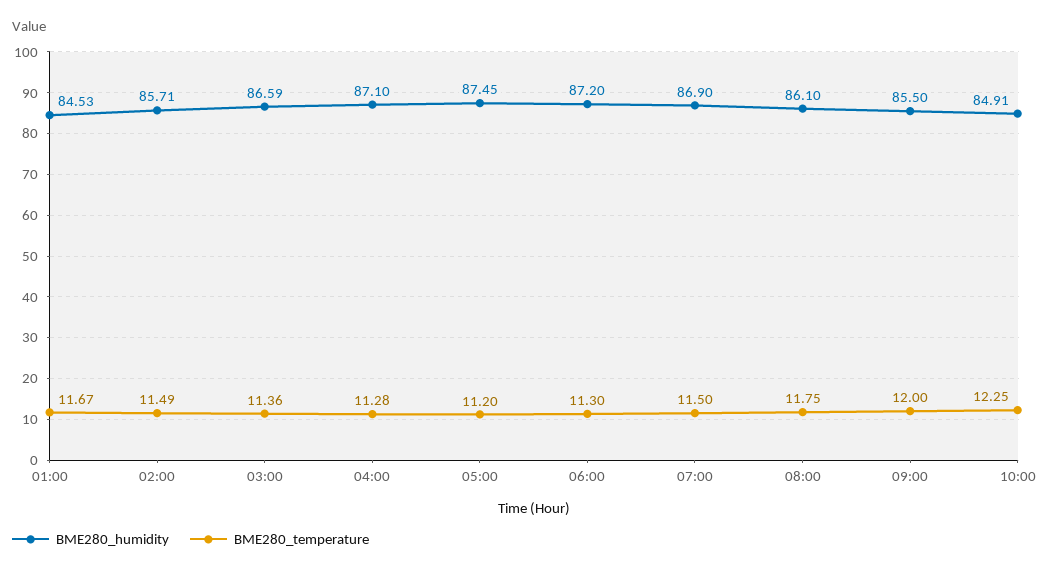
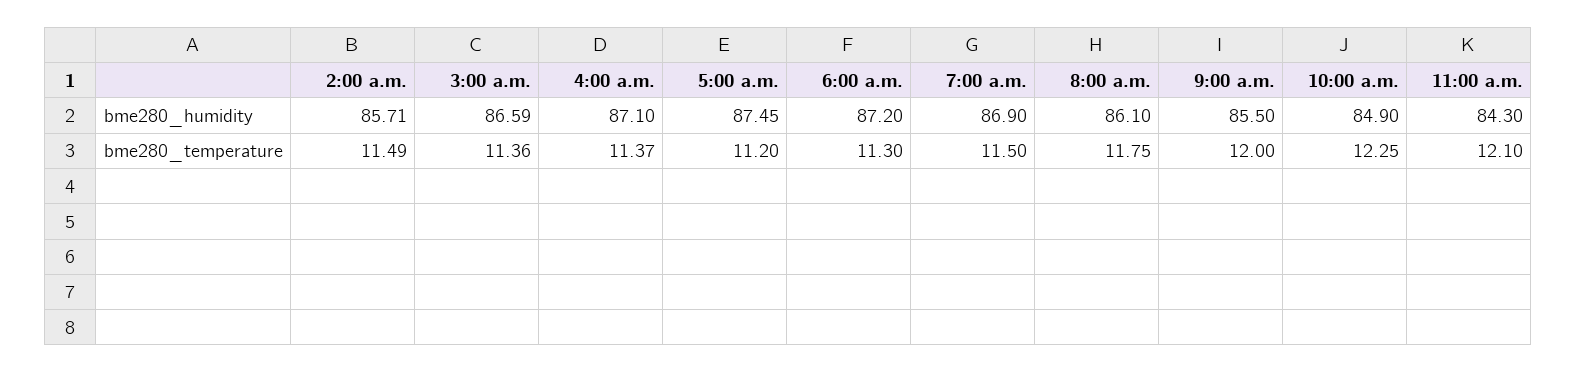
BME280_humidity, 01:00: 84.53 -> none
BME280_temperature, 01:00: 11.67 -> none
BME280_temperature, 04:00: 11.28 -> 11.37
BME280_humidity, 10:00: 84.91 -> 84.9
BME280_humidity, 11:00 a.m.: none -> 84.3
BME280_temperature, 11:00 a.m.: none -> 12.1

